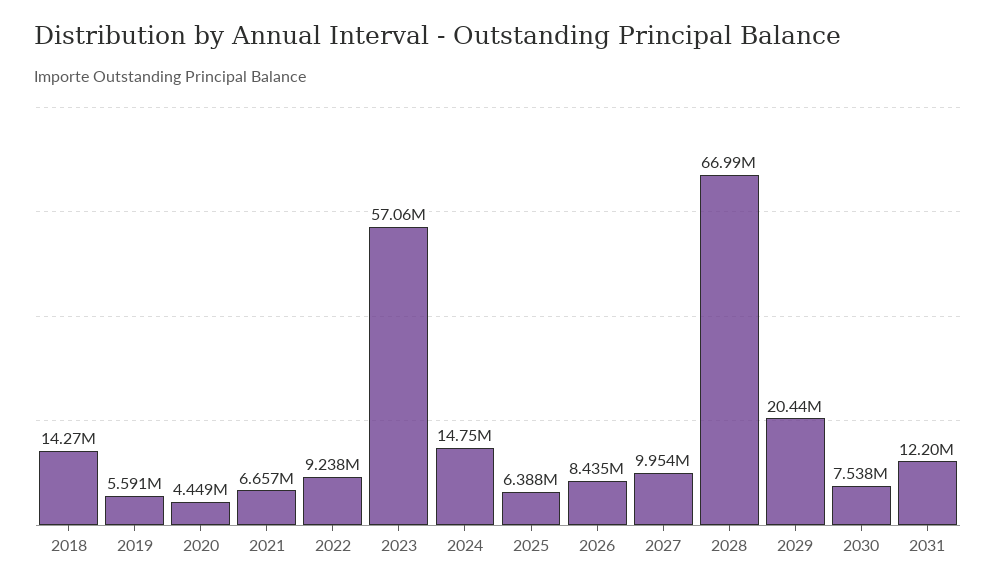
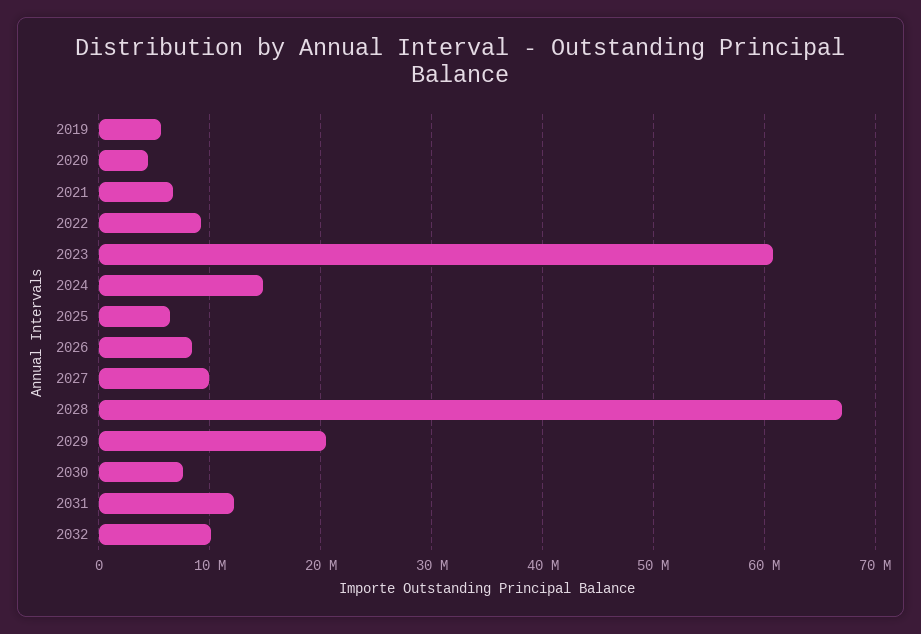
2018: 14270000 -> none
2023: 57060000 -> 61000000
2032: none -> 10000000

